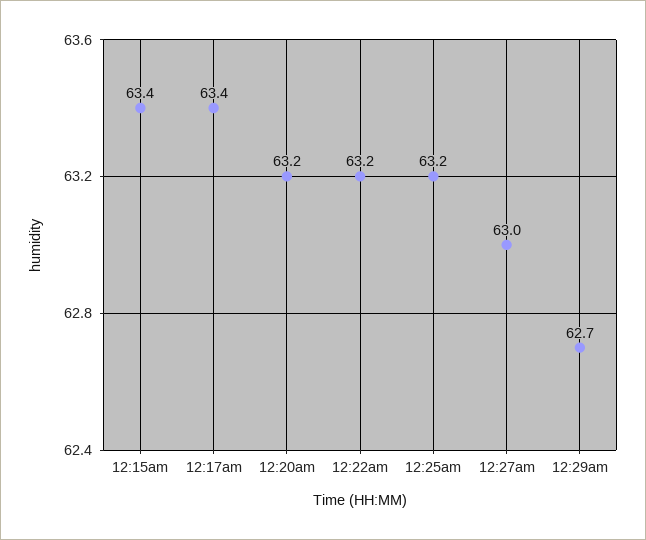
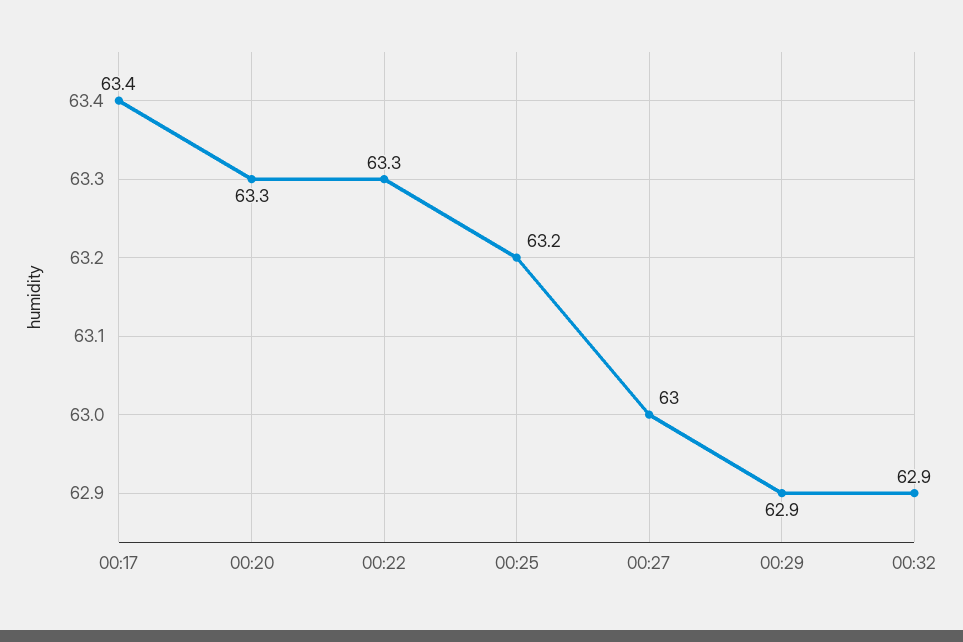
12:15am: 63.4 -> none
12:20am: 63.2 -> 63.3
12:22am: 63.2 -> 63.3
12:29am: 62.7 -> 62.9
00:32: none -> 62.9

